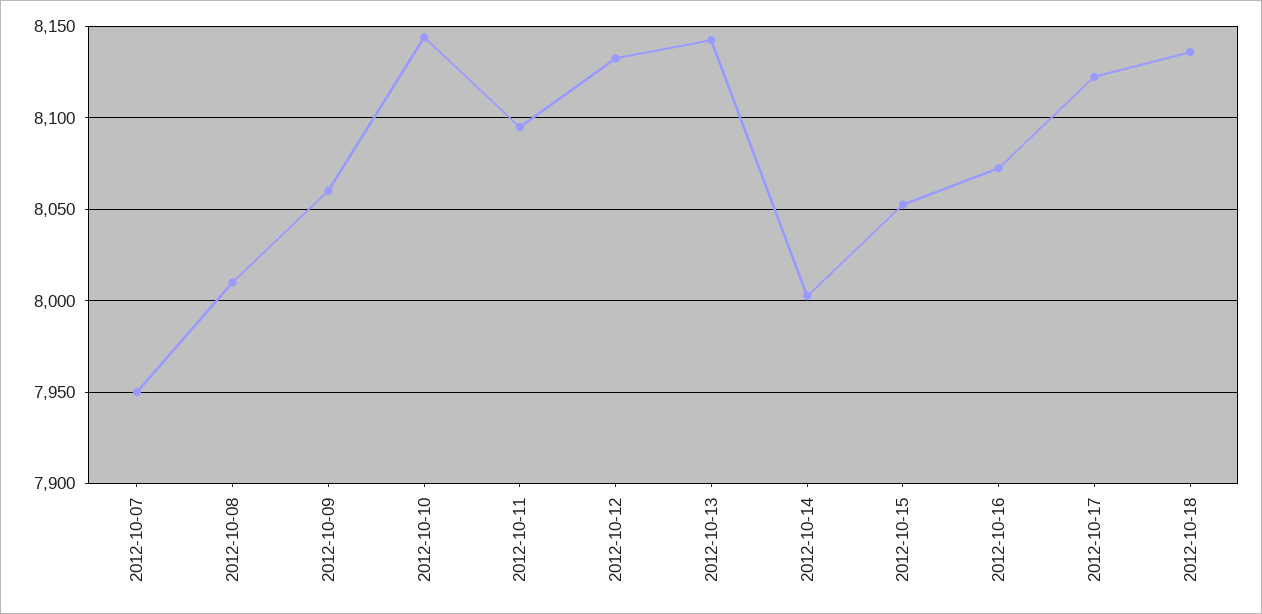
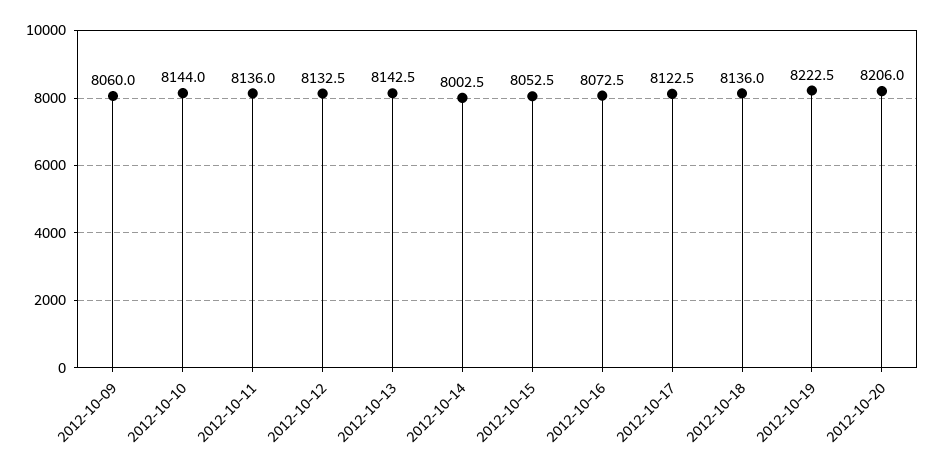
2012-10-07: 7950 -> none
2012-10-08: 8010 -> none
2012-10-11: 8095 -> 8136
2012-10-19: none -> 8222.5
2012-10-20: none -> 8206

